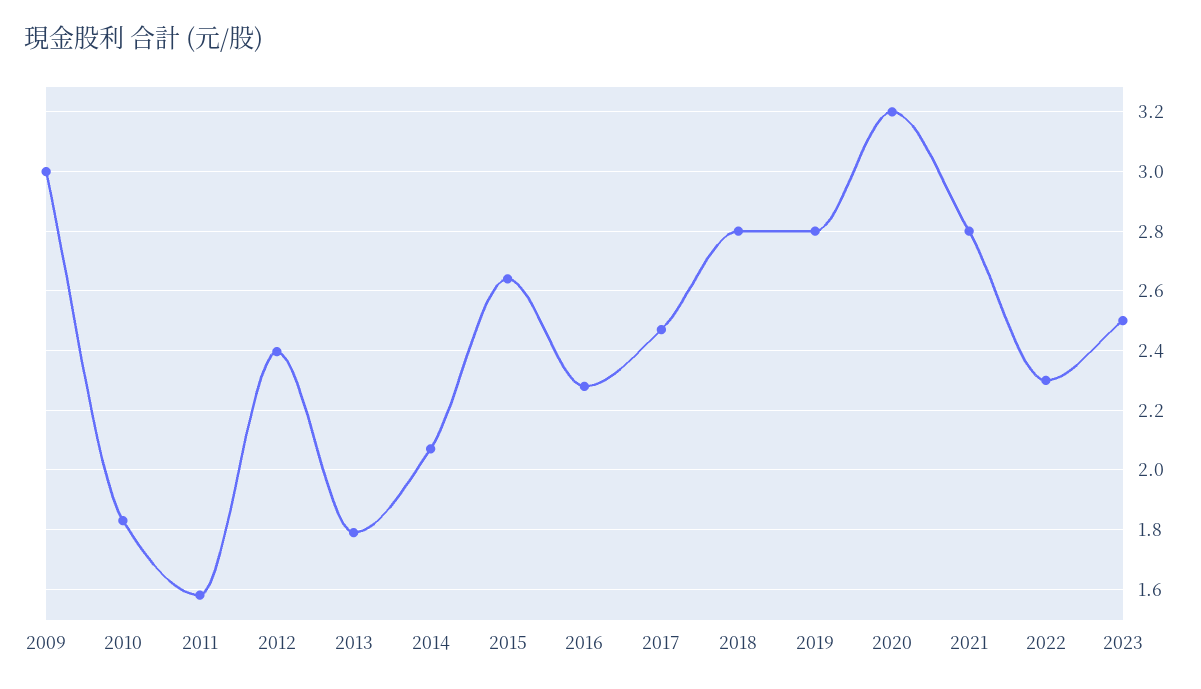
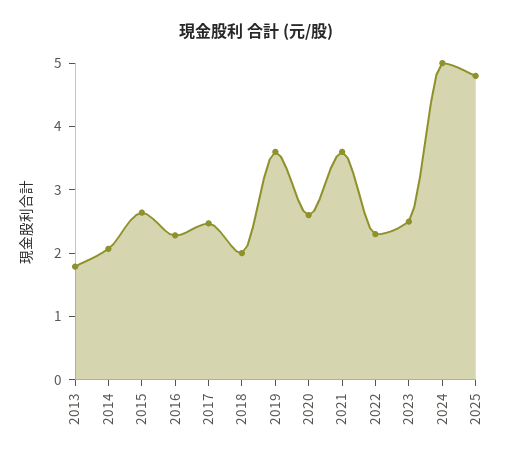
2009: 3 -> none
2010: 1.825 -> none
2011: 1.575 -> none
2012: 2.4 -> none
2018: 2.8 -> 2
2019: 2.8 -> 3.6
2020: 3.2 -> 2.6
2021: 2.8 -> 3.6
2024: none -> 5
2025: none -> 4.8

